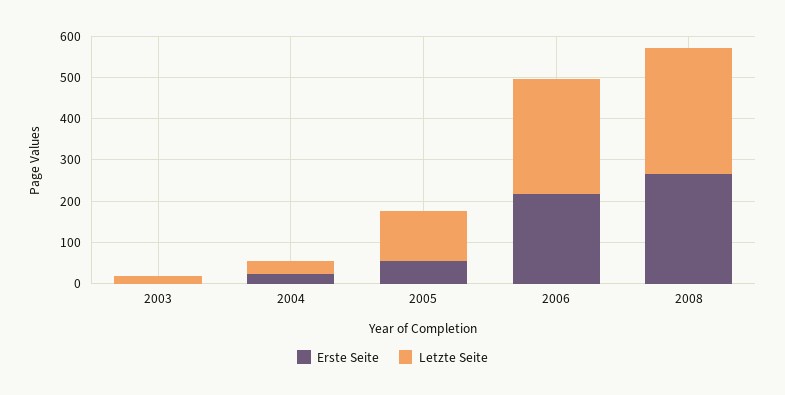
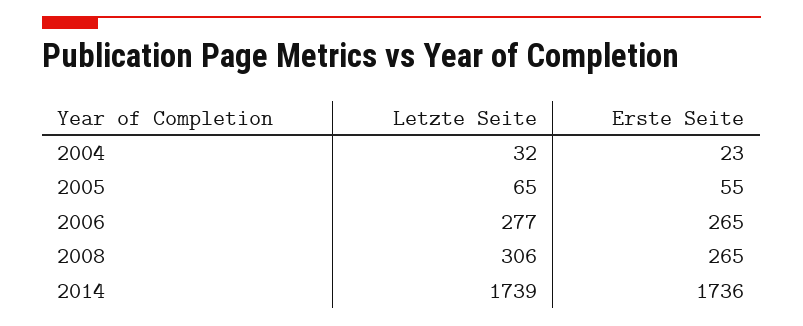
Erste Seite, 2003: 0 -> none
Letzte Seite, 2003: 20 -> none
Letzte Seite, 2005: 120 -> 65
Erste Seite, 2006: 220 -> 265
Letzte Seite, 2014: none -> 1739
Erste Seite, 2014: none -> 1736

